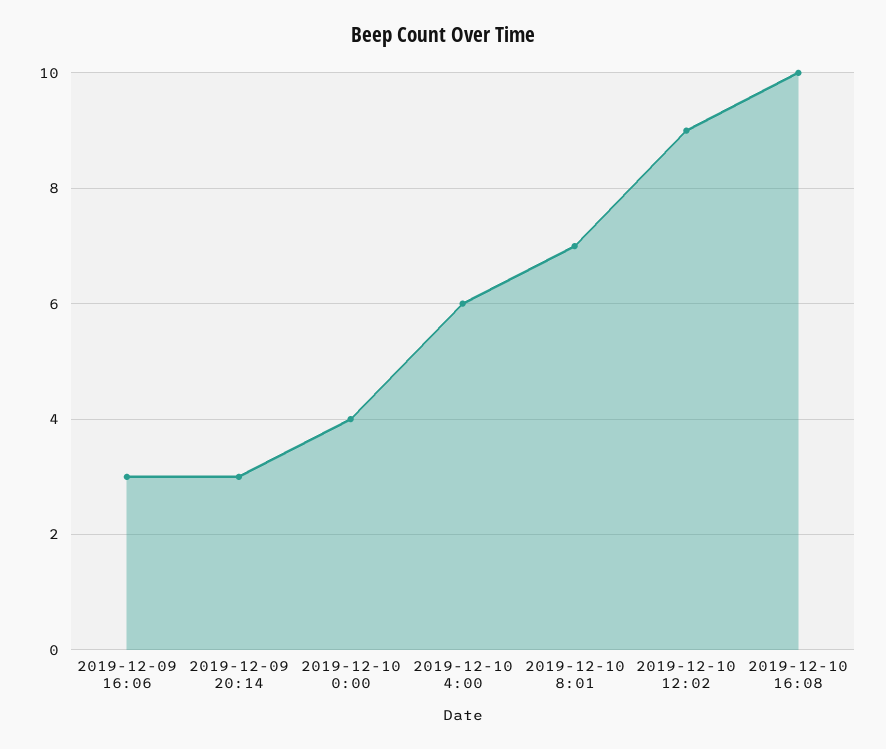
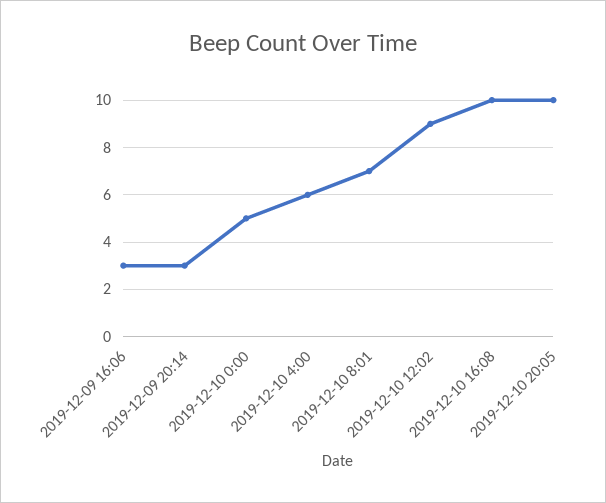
2019-12-10 0:00: 4 -> 5
2019-12-10 20:05: none -> 10

